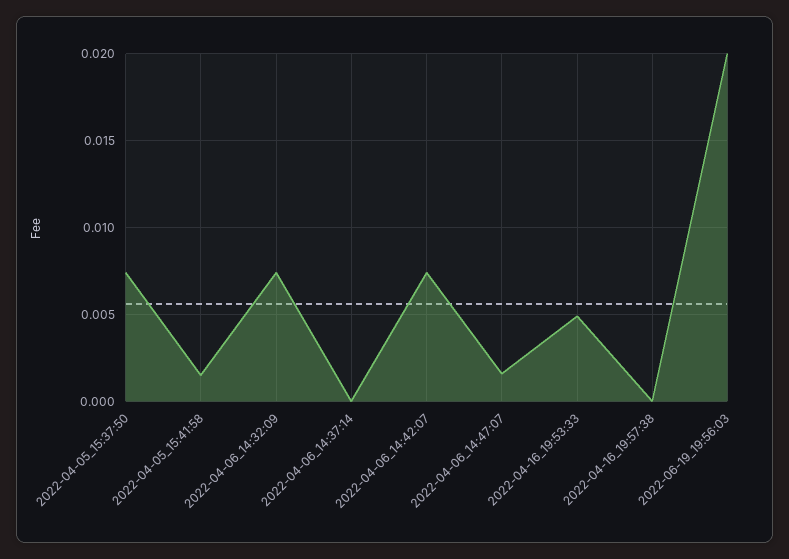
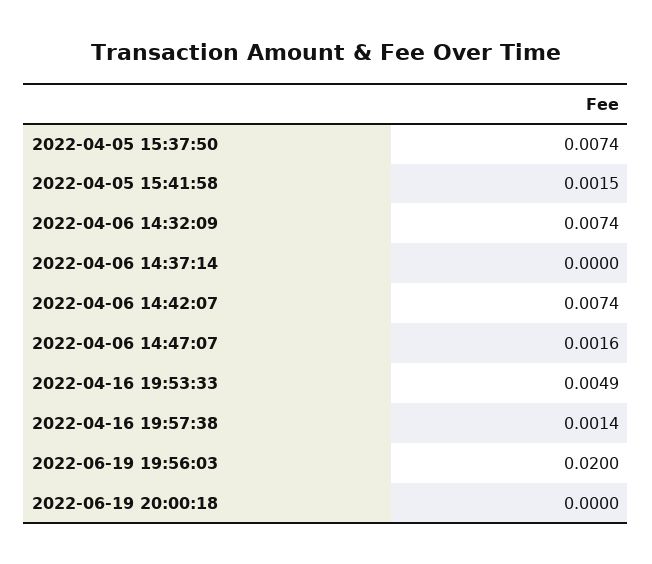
2022-04-16_19:57:38: 0 -> 0.0014
2022-06-19 20:00:18: none -> 0

